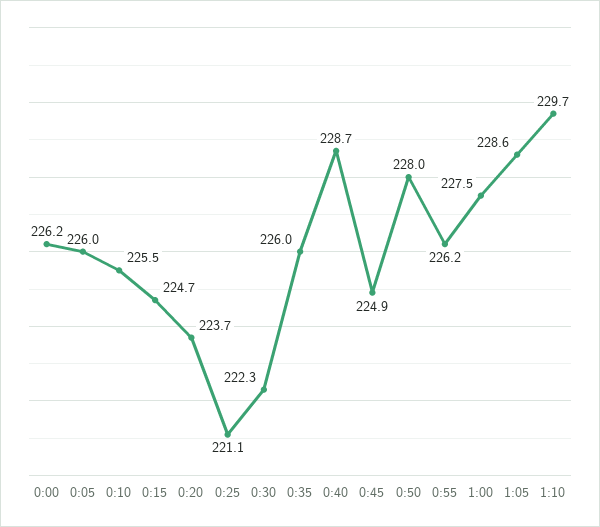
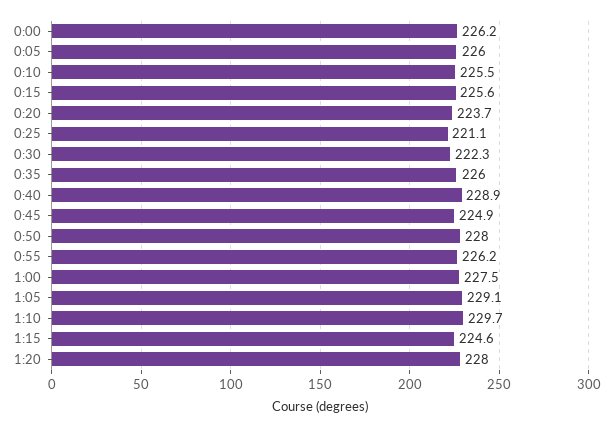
0:15: 224.7 -> 225.6
0:40: 228.7 -> 228.9
1:05: 228.6 -> 229.1
1:15: none -> 224.6
1:20: none -> 228

